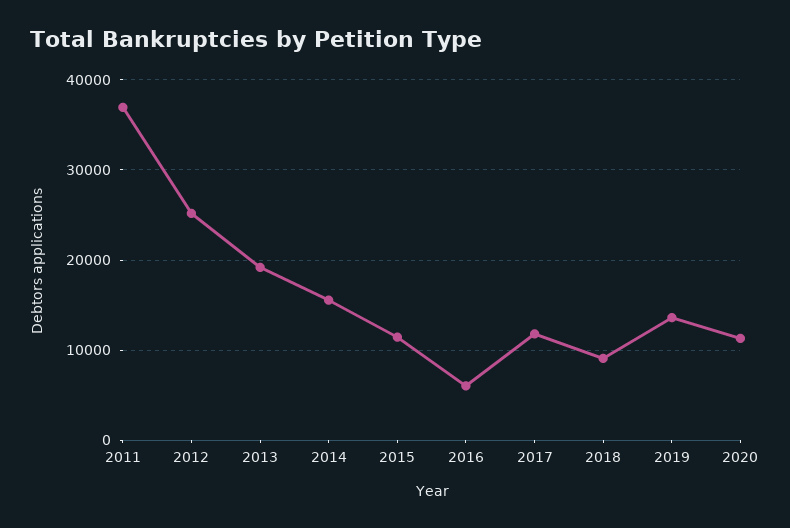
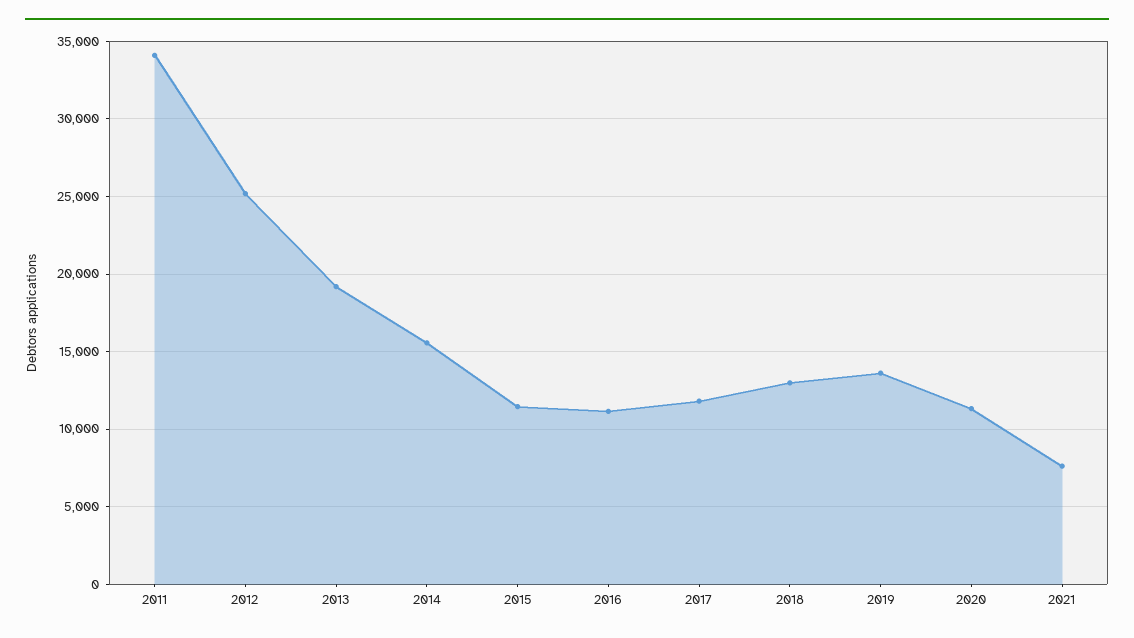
2011: 37000 -> 34000
2016: 6000 -> 11000
2018: 9000 -> 13000
2021: none -> 7500

